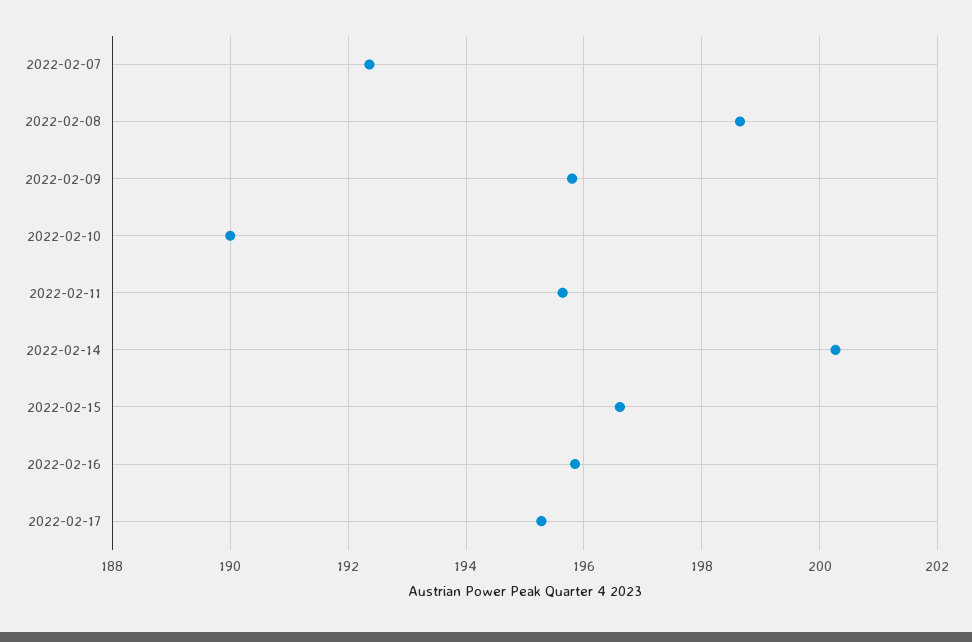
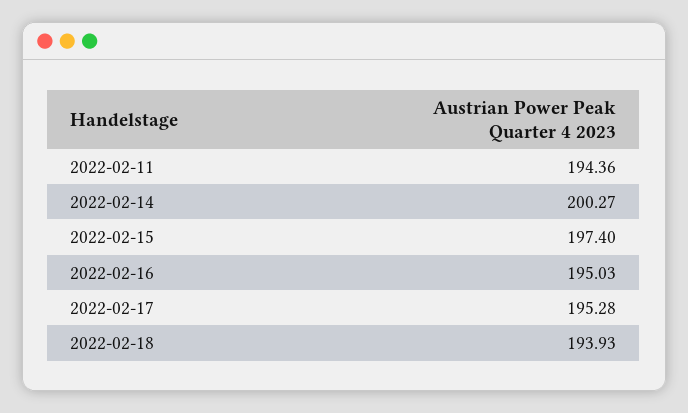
2022-02-07: 192.4 -> none
2022-02-08: 198.6 -> none
2022-02-09: 195.8 -> none
2022-02-10: 190 -> none
2022-02-11: 195.6 -> 194.36
2022-02-15: 196.6 -> 197.4
2022-02-16: 195.8 -> 195.03
2022-02-18: none -> 193.93

